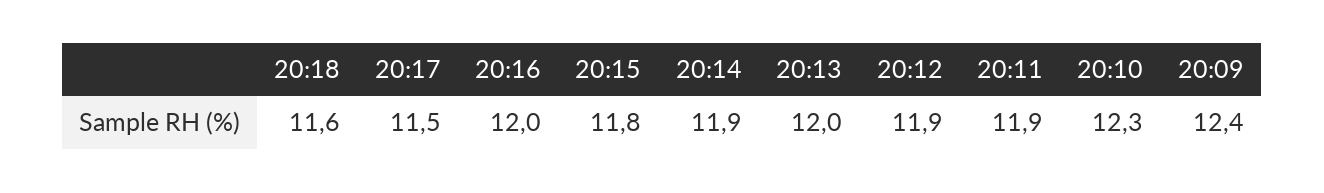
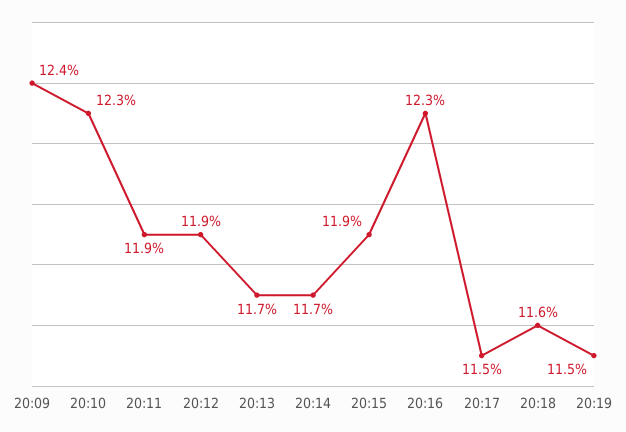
20:16: 12 -> 12.3
20:15: 11.8 -> 11.9
20:14: 11.9 -> 11.7
20:13: 12 -> 11.7
20:19: none -> 11.5

